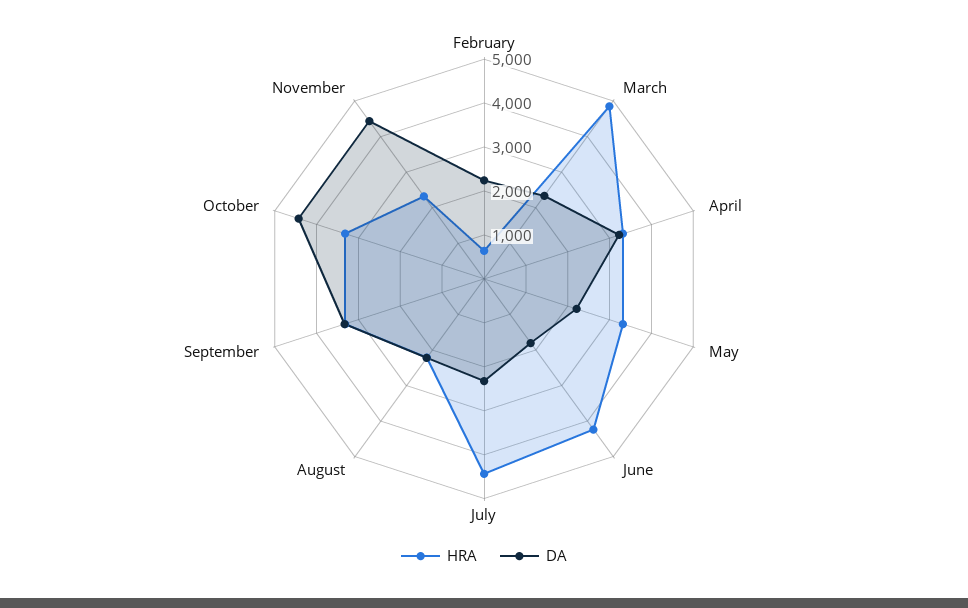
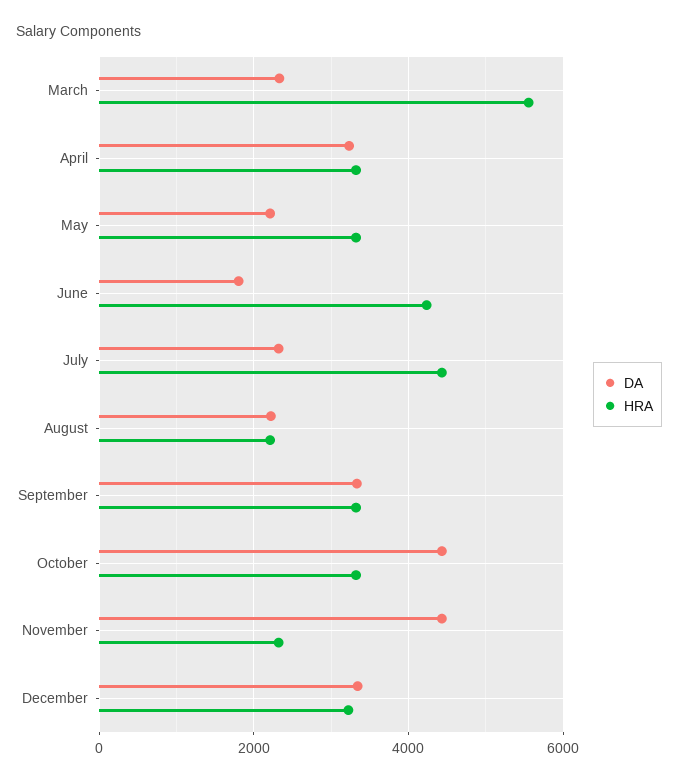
HRA, February: 600 -> none
DA, February: 2200 -> none
HRA, March: 4800 -> 5600
DA, December: none -> 3400
HRA, December: none -> 3200

